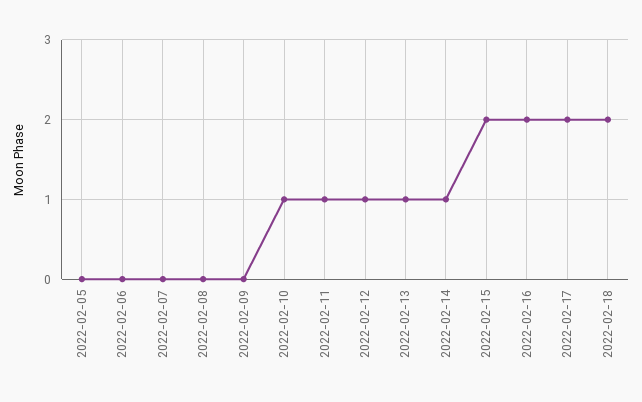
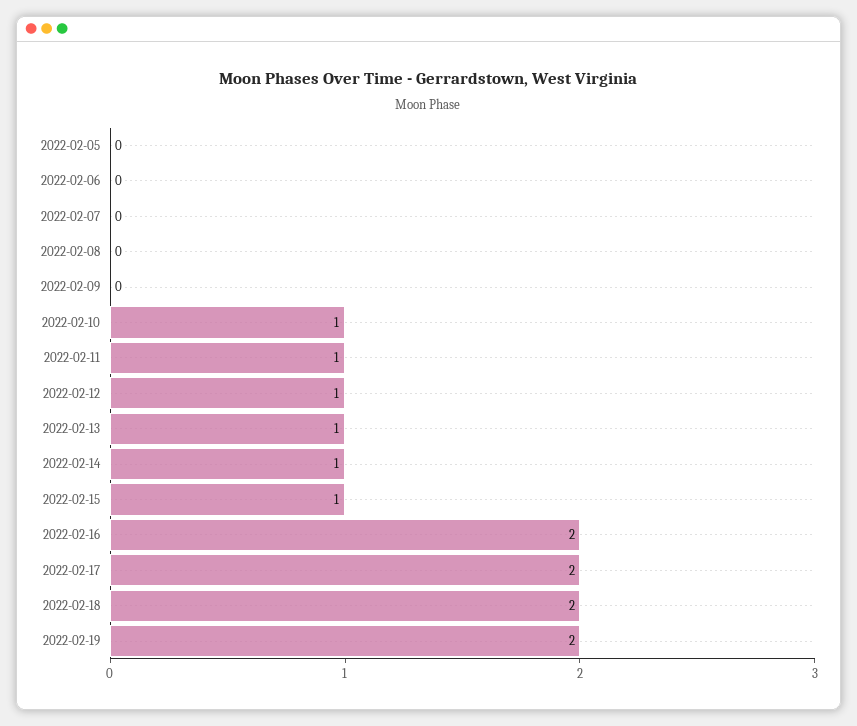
2022-02-15: 2 -> 1
2022-02-19: none -> 2

